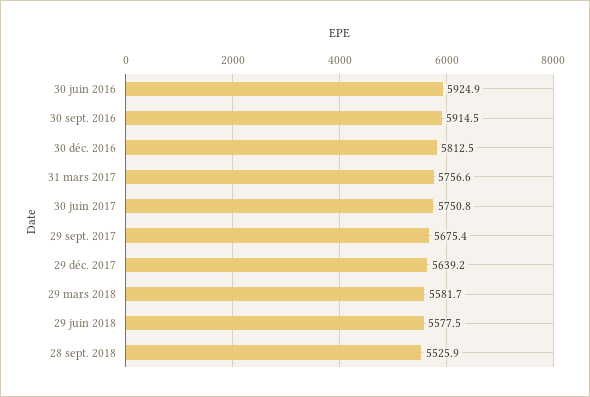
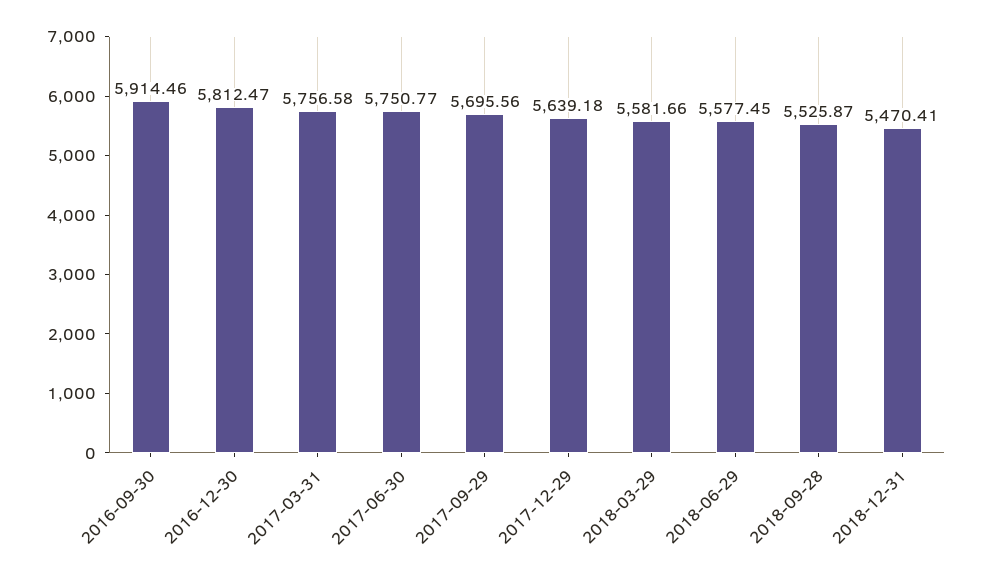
30 juin 2016: 5924.9 -> none
29 sept. 2017: 5675.4 -> 5695.56
2018-12-31: none -> 5470.41

